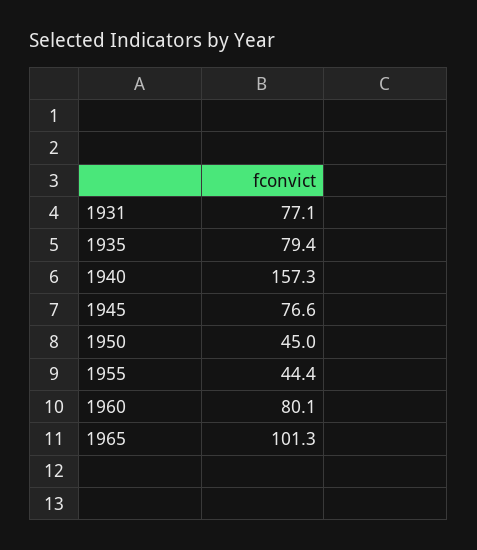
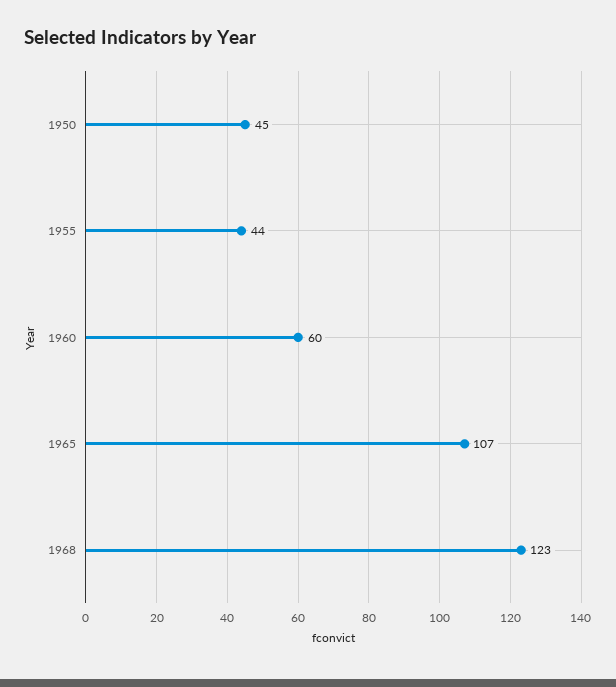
1931: 77.1 -> none
1935: 79.4 -> none
1940: 157.3 -> none
1945: 76.6 -> none
1960: 80.1 -> 60
1965: 101.3 -> 107
1968: none -> 123

